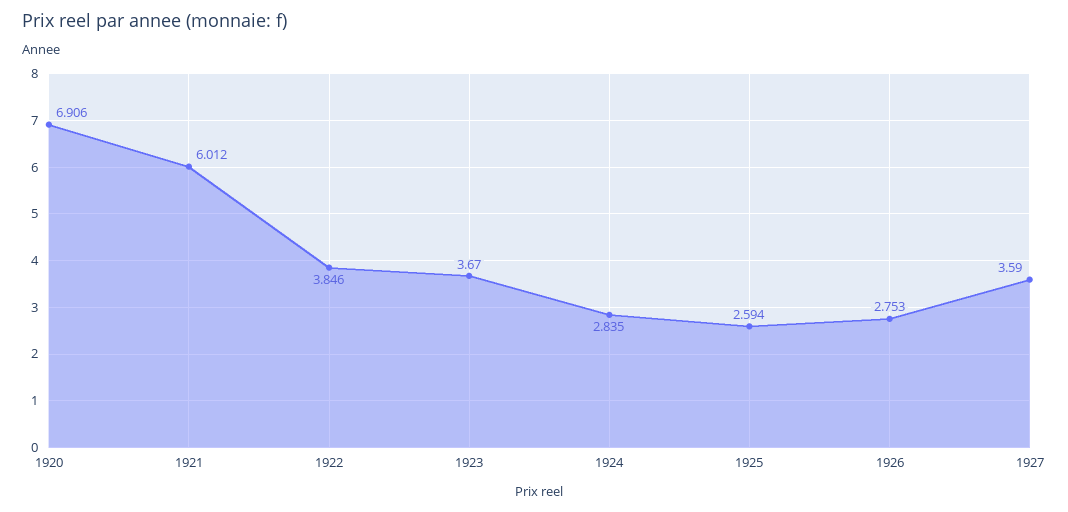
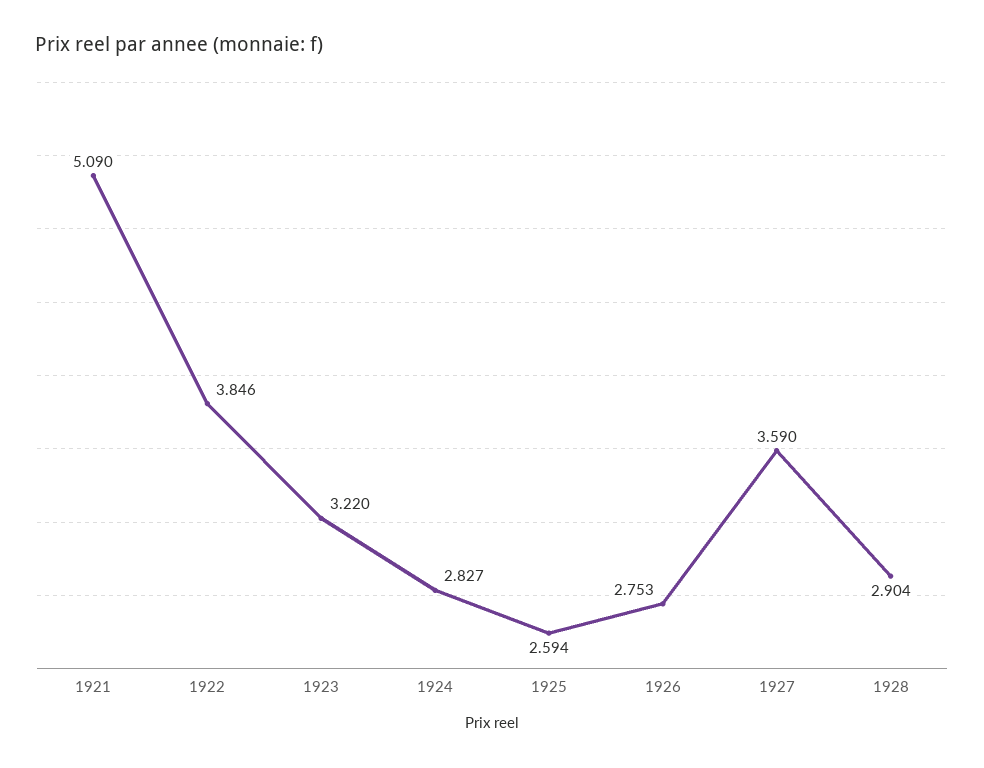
1920: 6.906 -> none
1921: 6.012 -> 5.09
1923: 3.67 -> 3.22
1924: 2.835 -> 2.827
1928: none -> 2.904

